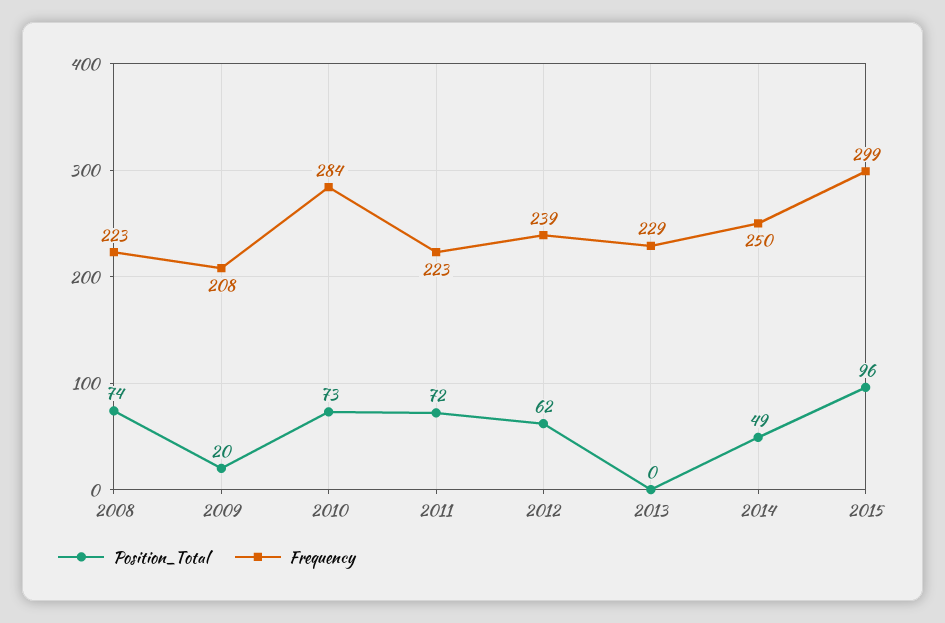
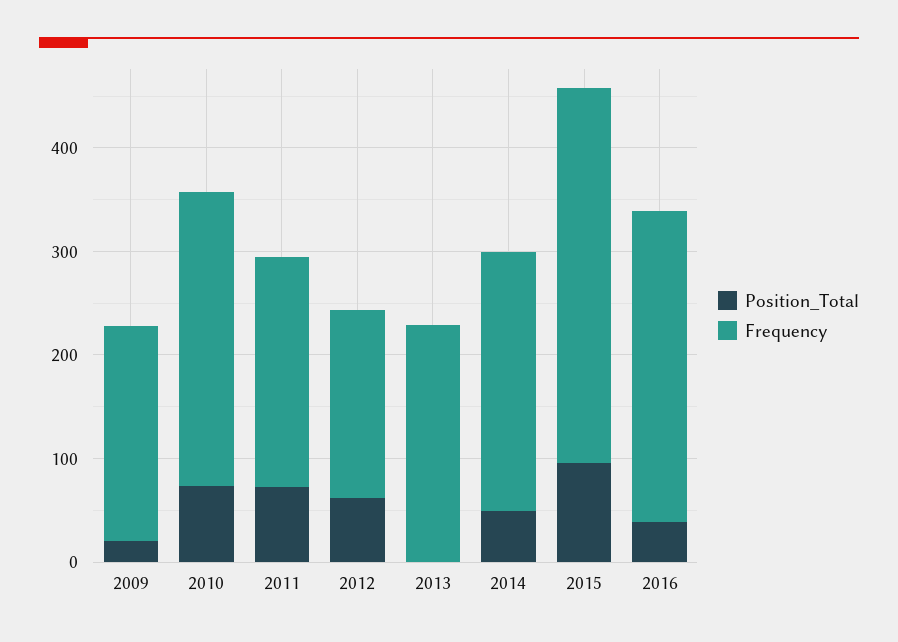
Position_Total, 2008: 74 -> none
Frequency, 2008: 223 -> none
Frequency, 2012: 239 -> 180
Frequency, 2015: 299 -> 360
Position_Total, 2016: none -> 40
Frequency, 2016: none -> 300

